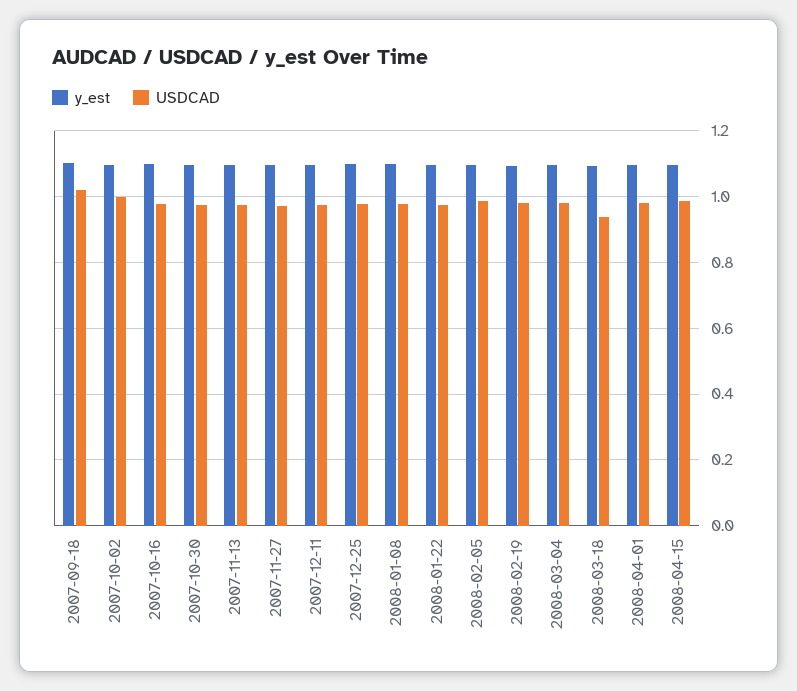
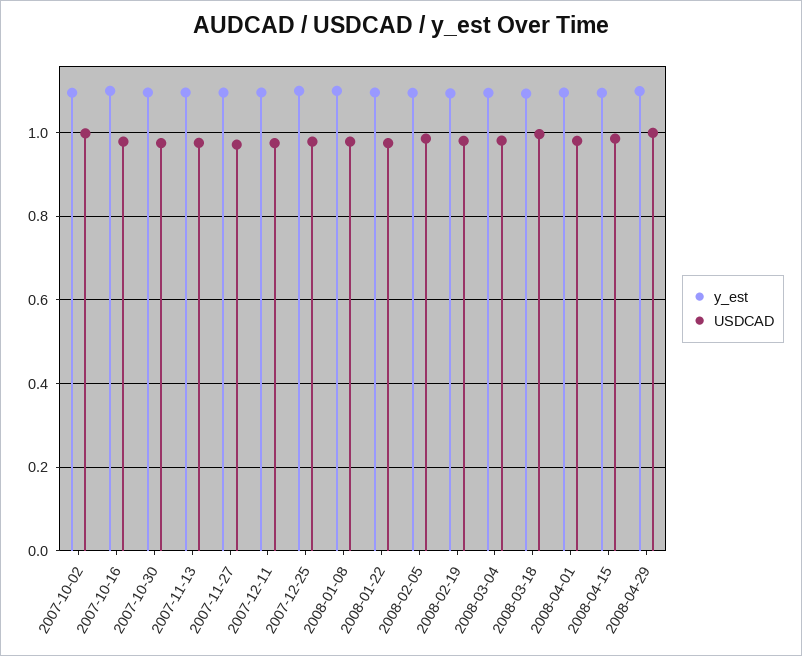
y_est, 2007-09-18: 1.1 -> none
USDCAD, 2007-09-18: 1.02 -> none
USDCAD, 2008-03-18: 0.94 -> 1
y_est, 2008-04-29: none -> 1.1
USDCAD, 2008-04-29: none -> 1

